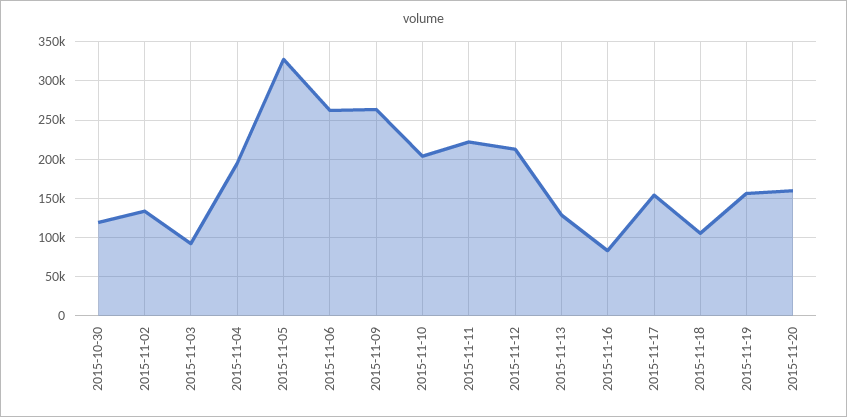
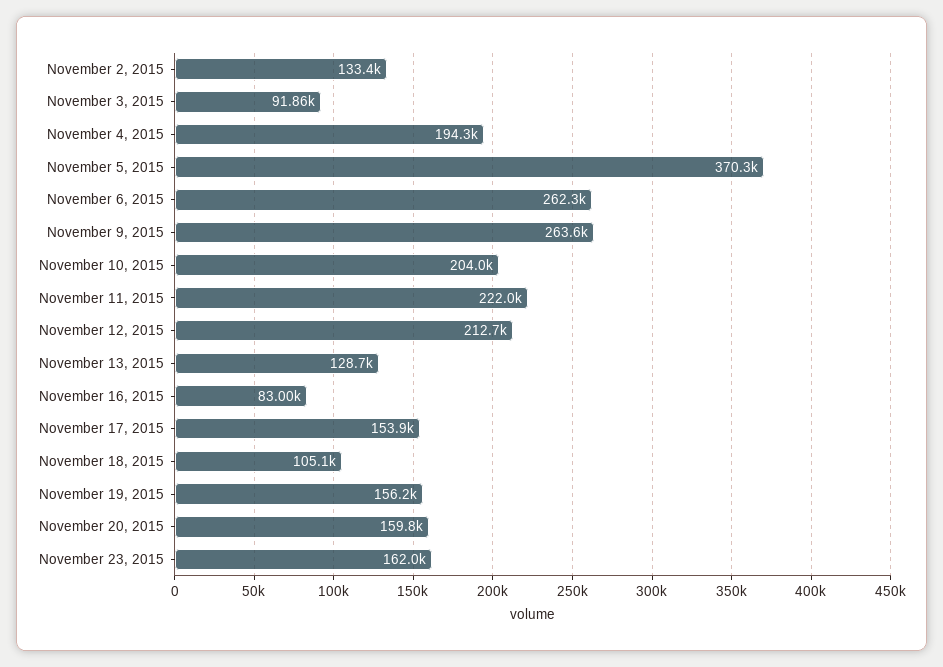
2015-10-30: 120000 -> none
2015-11-05: 330000 -> 370300
November 23, 2015: none -> 162000

